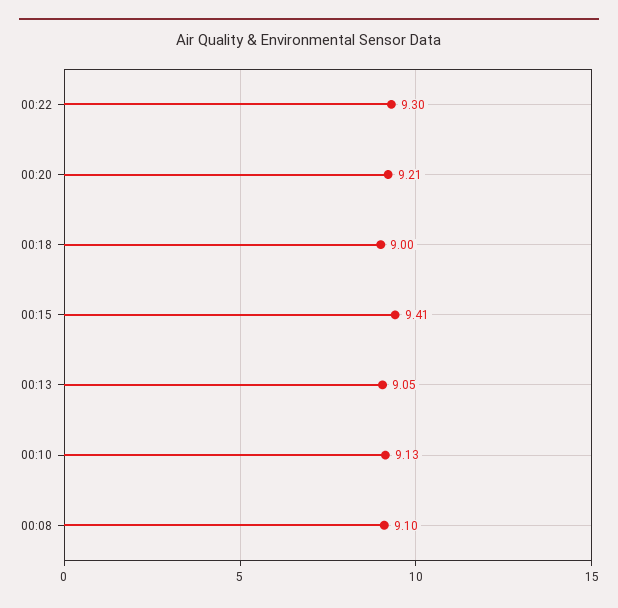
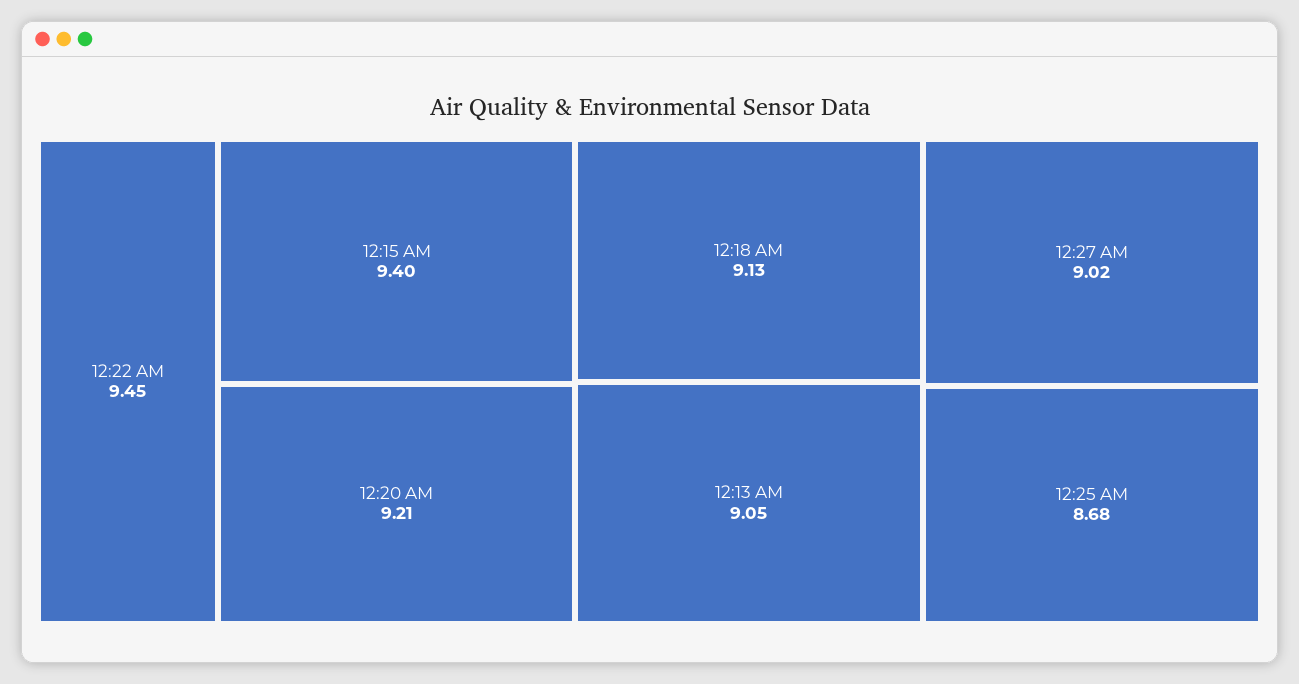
00:22: 9.3 -> 9.45
00:18: 9 -> 9.13
00:15: 9.41 -> 9.4
00:10: 9.13 -> none
00:08: 9.1 -> none
12:27 AM: none -> 9.02
12:25 AM: none -> 8.68

